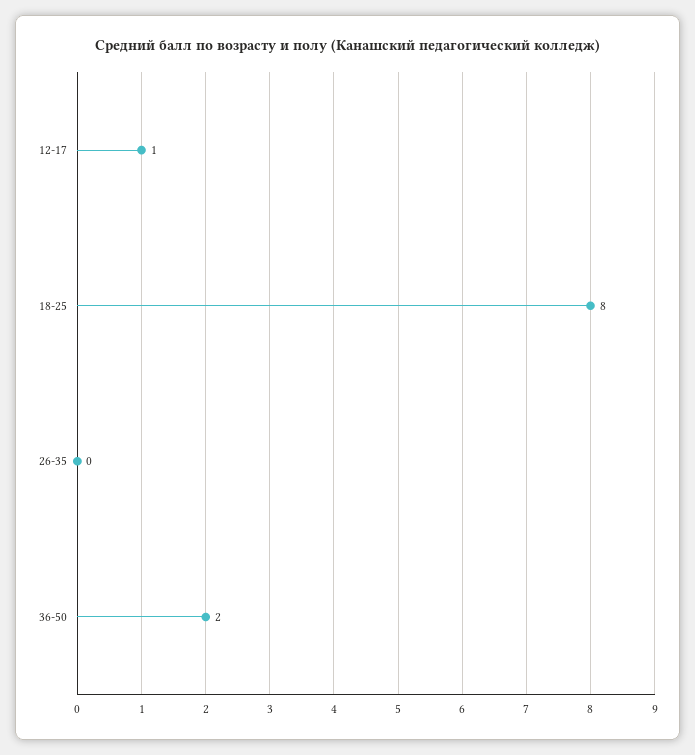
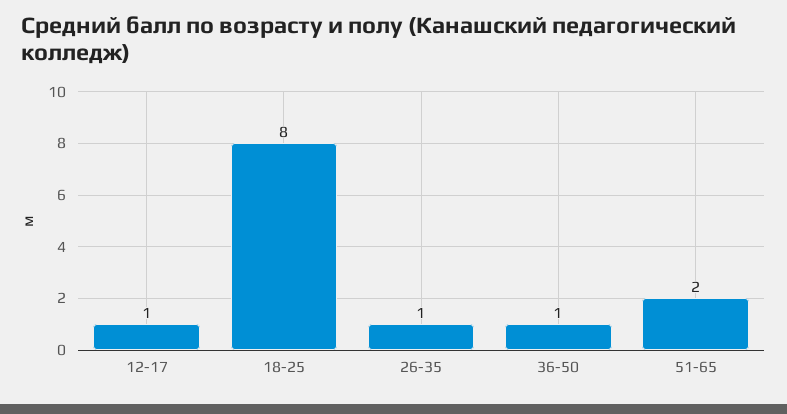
26-35: 0 -> 1
36-50: 2 -> 1
51-65: none -> 2

